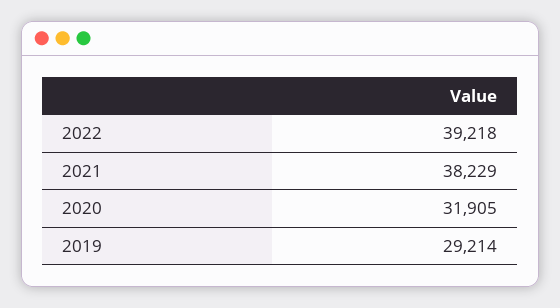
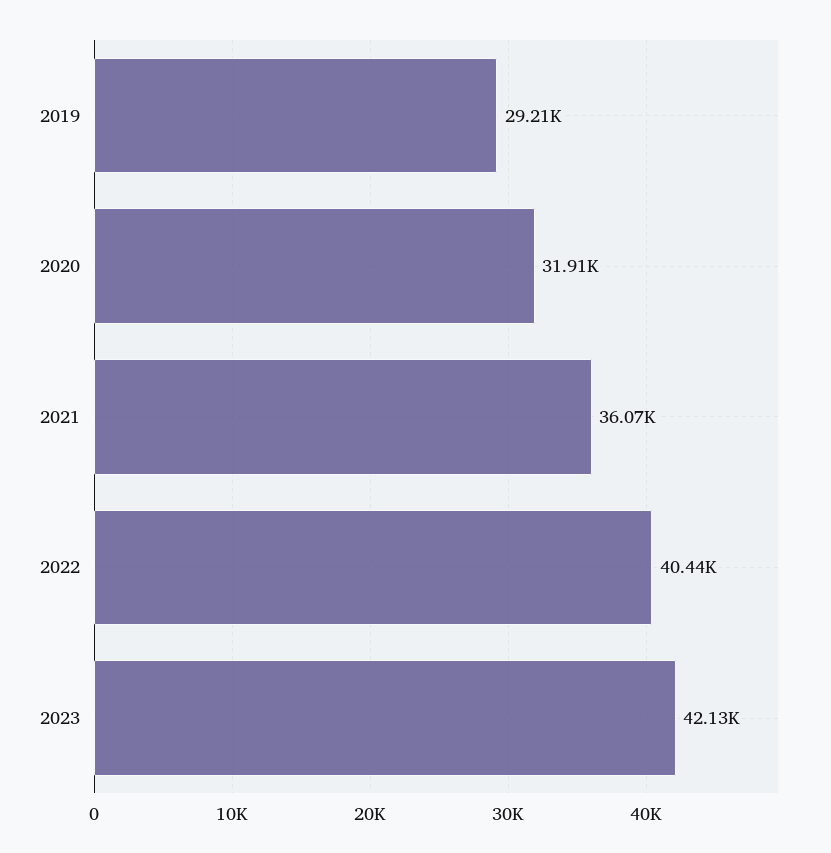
2022: 39218 -> 40440
2021: 38229 -> 36070
2023: none -> 42130

